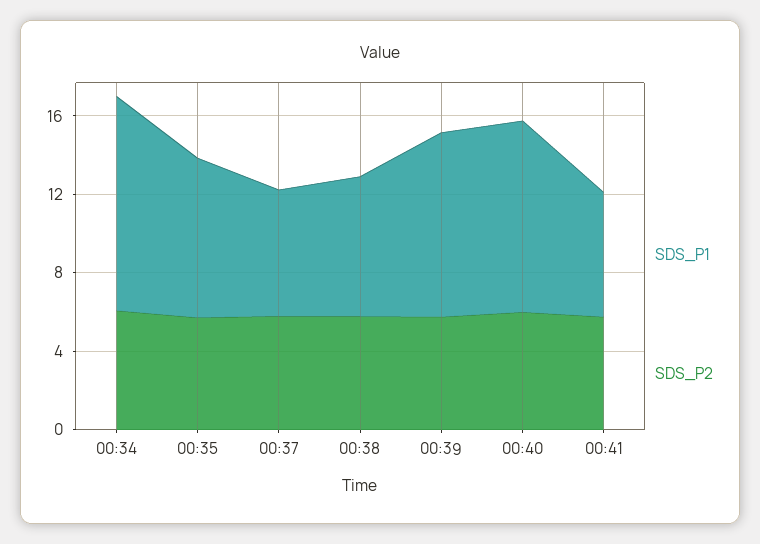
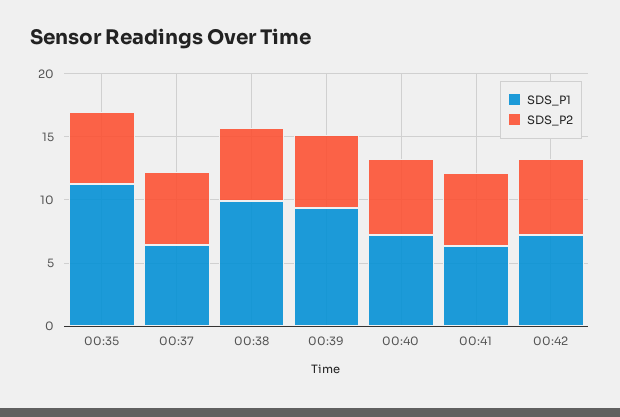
SDS_P1, 00:34: 11 -> none
SDS_P2, 00:34: 6 -> none
SDS_P1, 00:35: 8 -> 11
SDS_P1, 00:38: 7 -> 10
SDS_P1, 00:40: 10 -> 7
SDS_P1, 00:42: none -> 7
SDS_P2, 00:42: none -> 6

